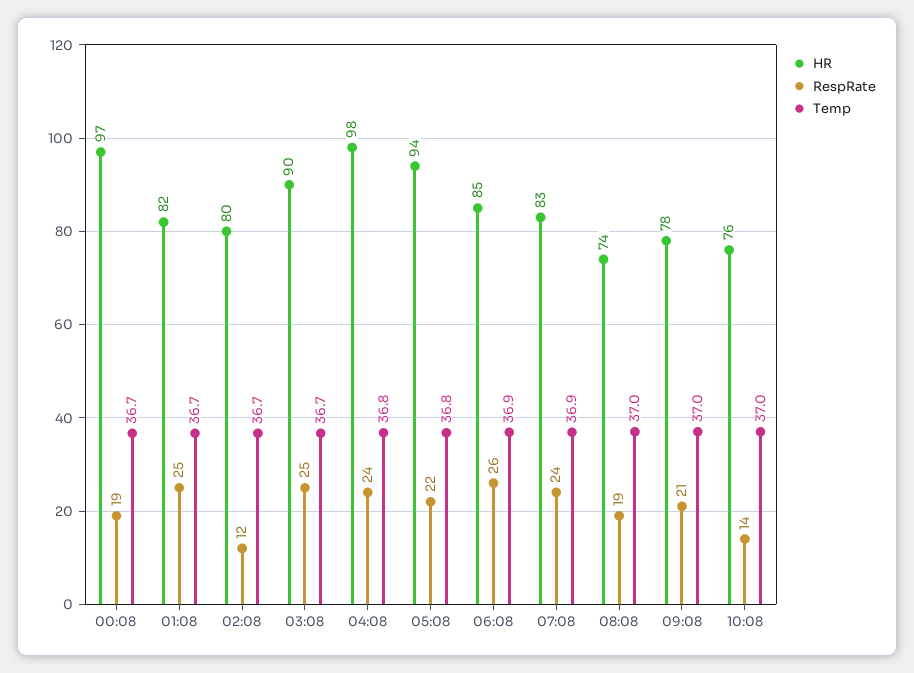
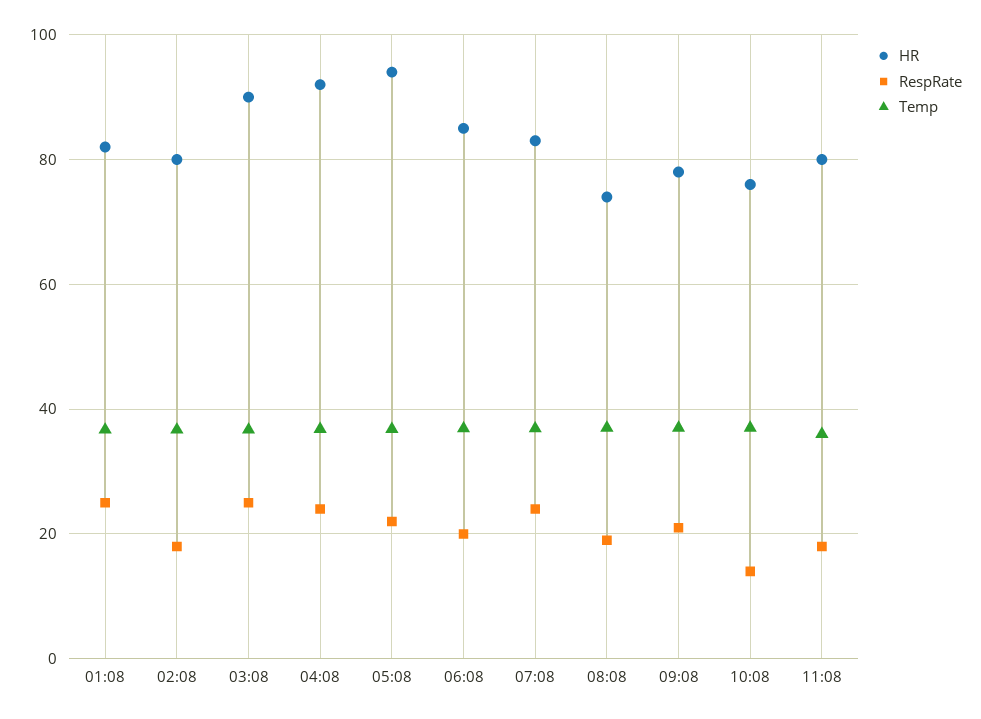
HR, 00:08: 97 -> none
RespRate, 00:08: 19 -> none
Temp, 00:08: 36.7 -> none
RespRate, 02:08: 12 -> 18
HR, 04:08: 98 -> 92
RespRate, 06:08: 26 -> 20
HR, 11:08: none -> 80
RespRate, 11:08: none -> 18
Temp, 11:08: none -> 36

